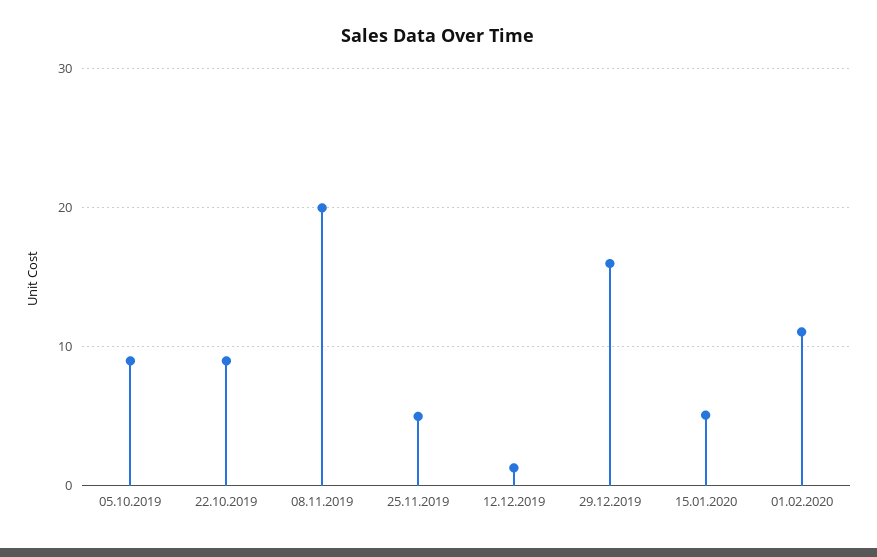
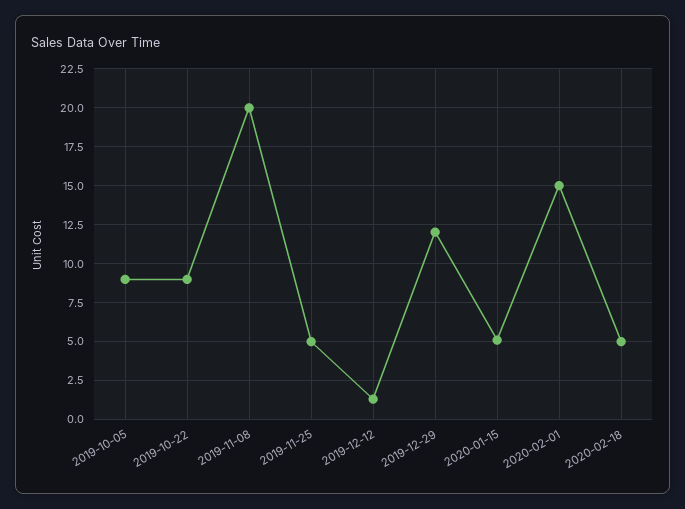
29.12.2019: 16 -> 12
01.02.2020: 11 -> 15
2020-02-18: none -> 5

